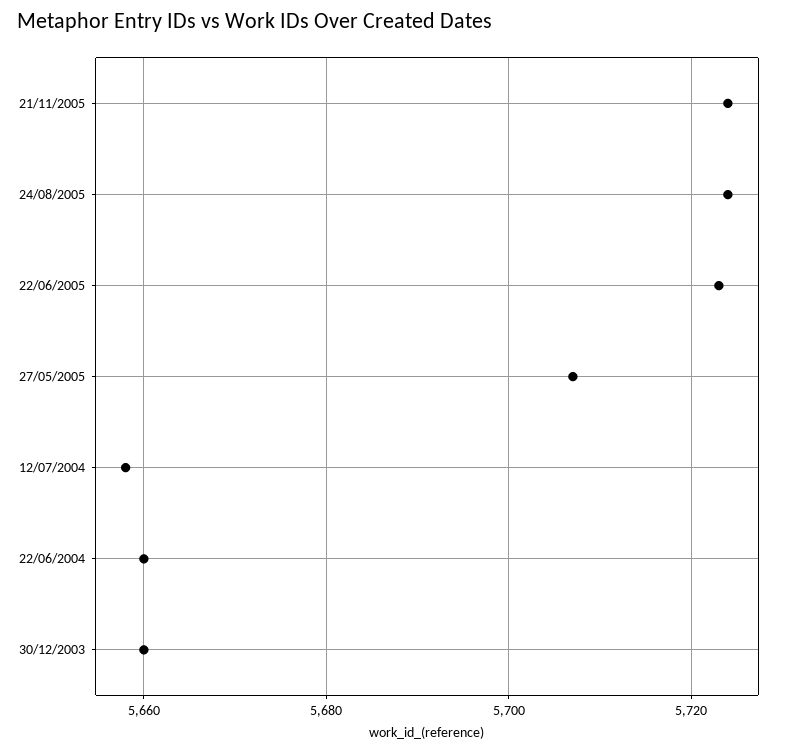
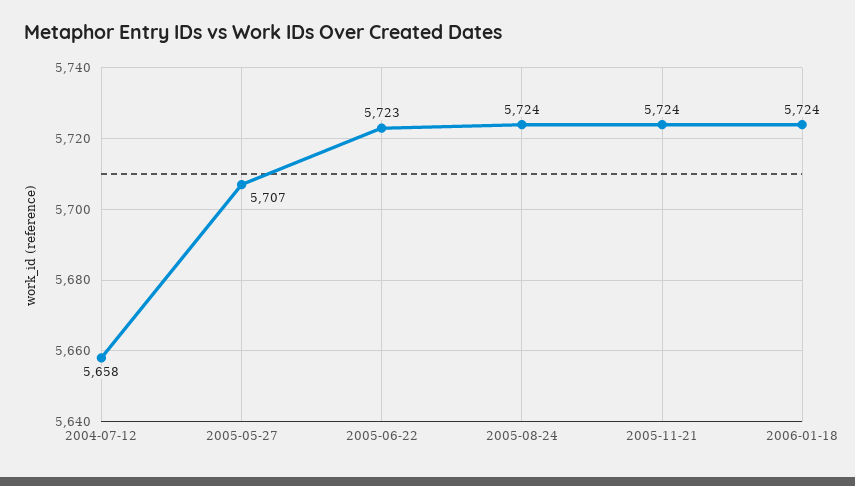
22/06/2004: 5660 -> none
30/12/2003: 5660 -> none
2006-01-18: none -> 5724

